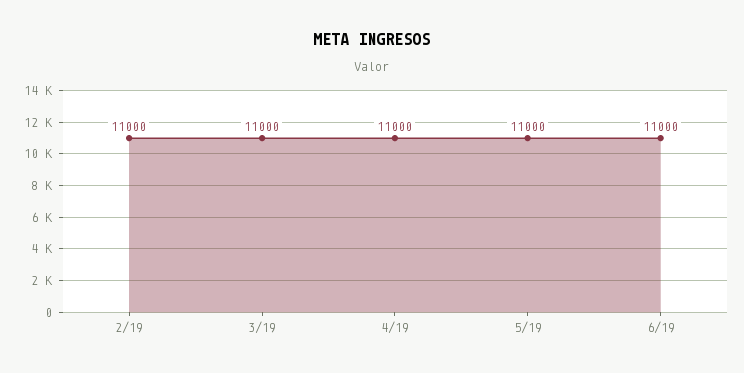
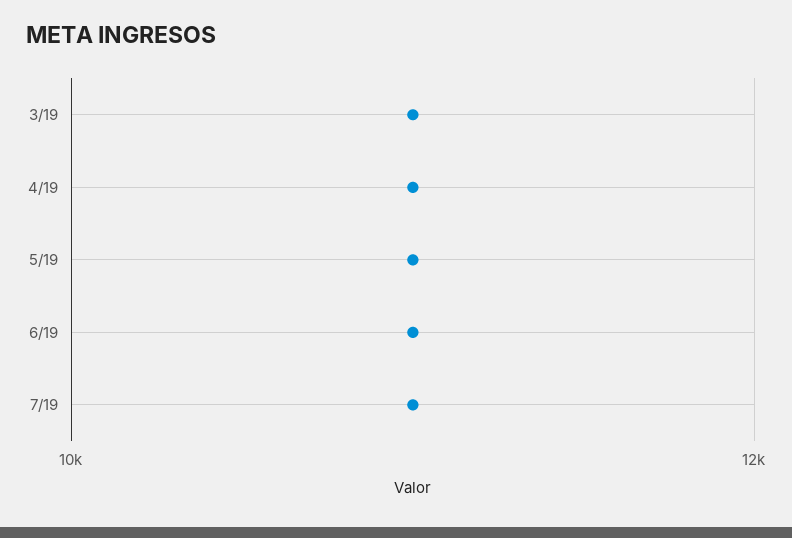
2/19: 11000 -> none
7/19: none -> 11000

